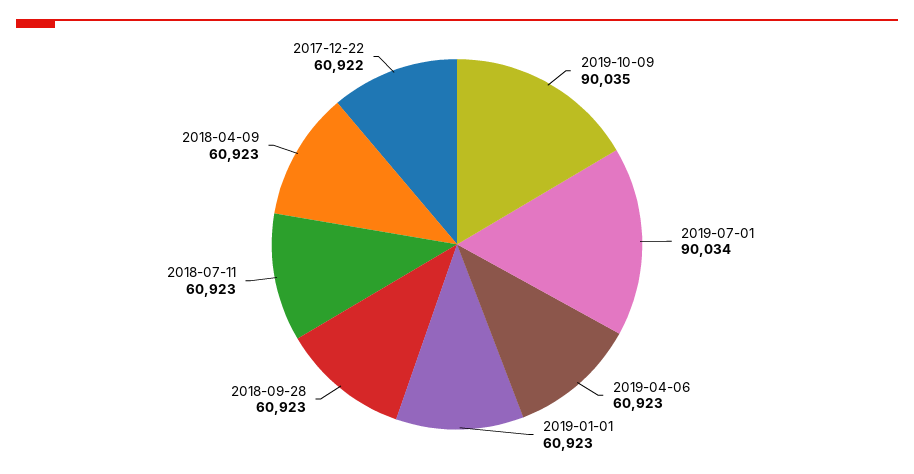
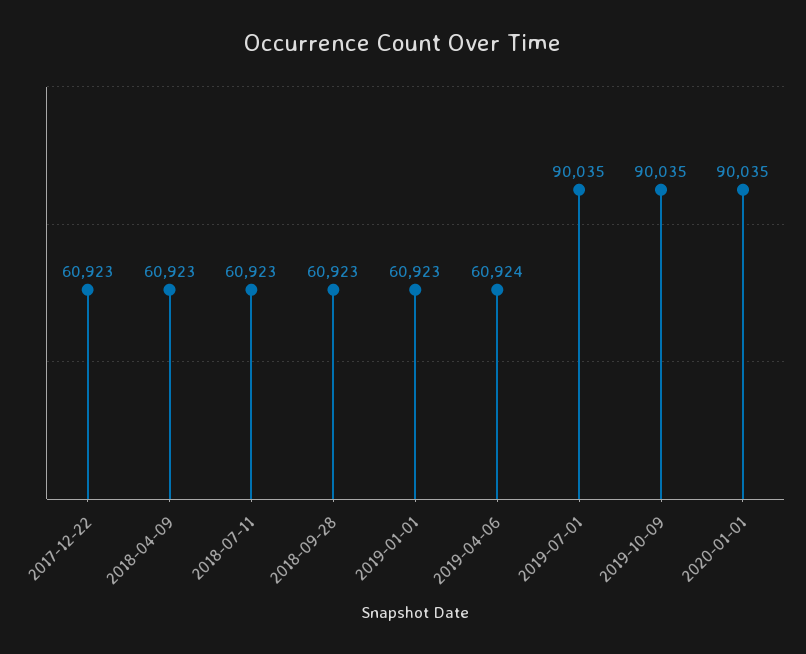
2019-07-01: 90034 -> 90035
2019-04-06: 60923 -> 60924
2017-12-22: 60922 -> 60923
2020-01-01: none -> 90035

